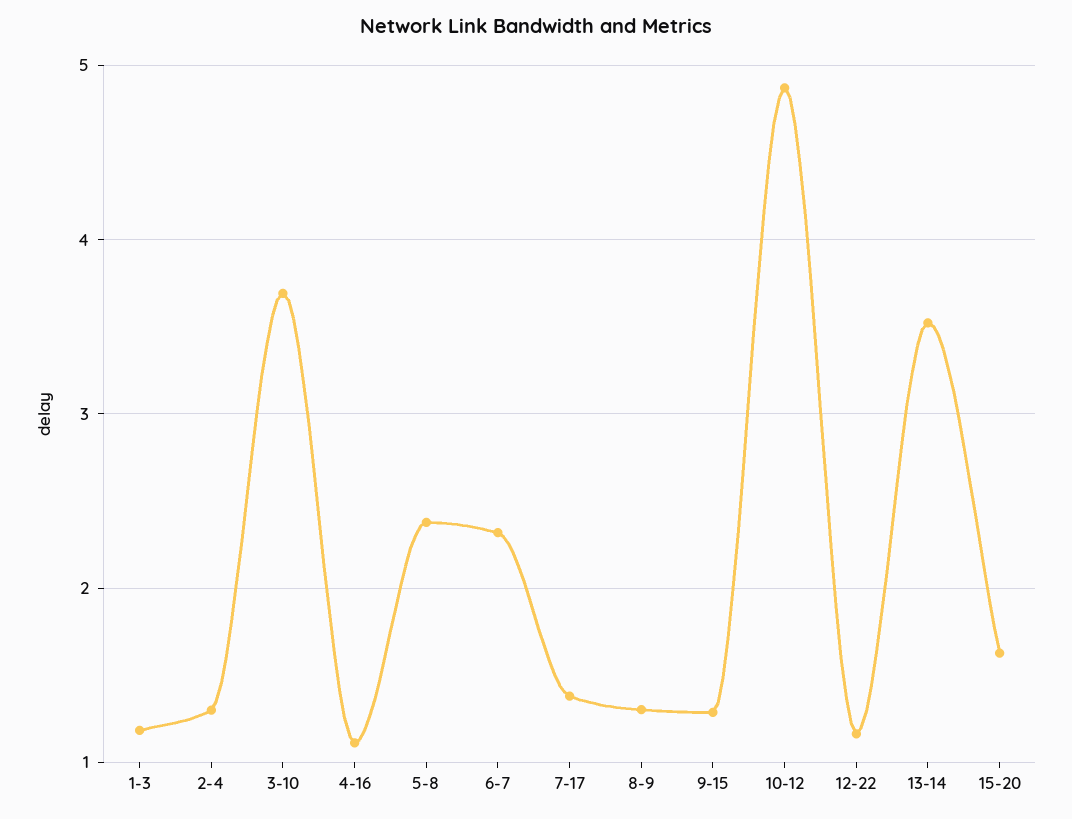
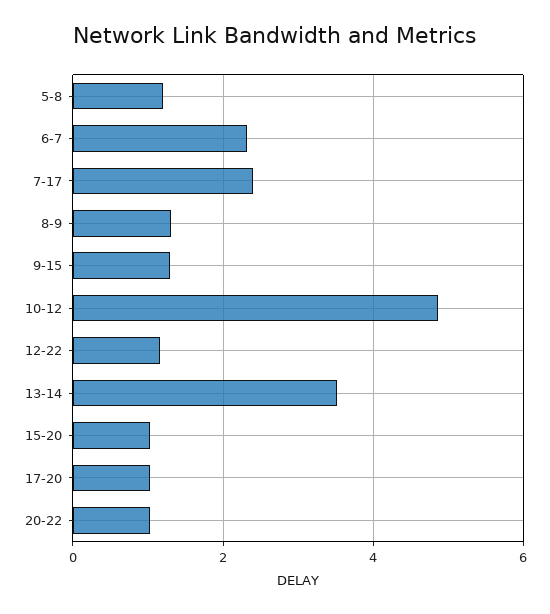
1-3: 1.2 -> none
2-4: 1.3 -> none
3-10: 3.7 -> none
4-16: 1.1 -> none
5-8: 2.4 -> 1.2
7-17: 1.4 -> 2.4
15-20: 1.6 -> 1
17-20: none -> 1
20-22: none -> 1

